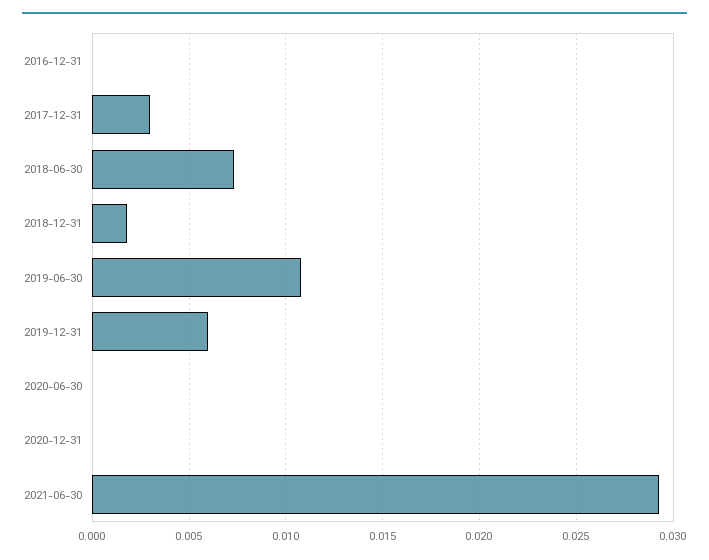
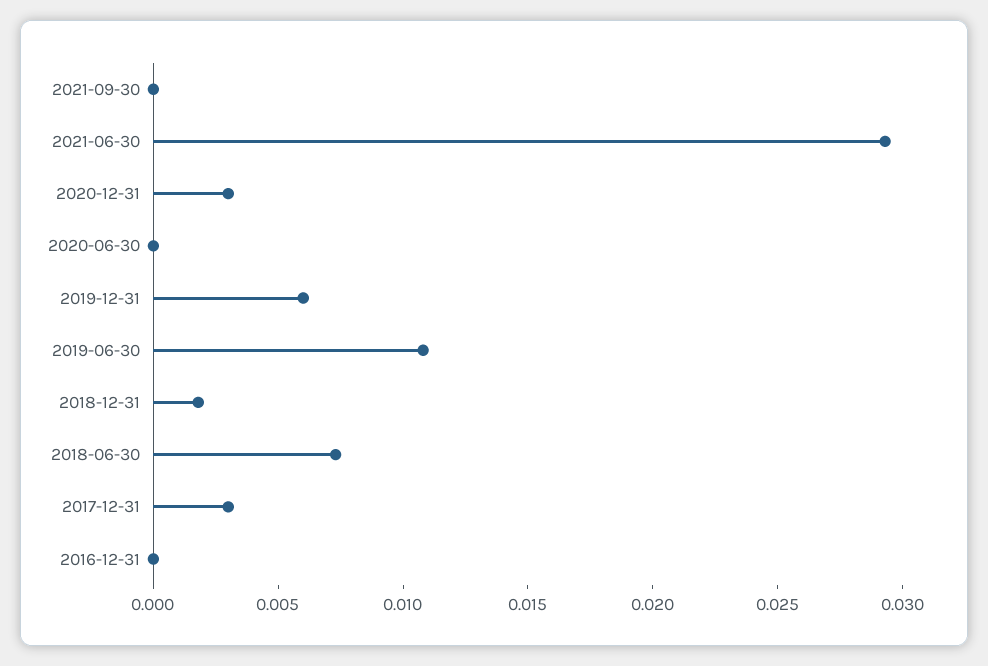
2020-12-31: 0 -> 0.003
2021-09-30: none -> 0

